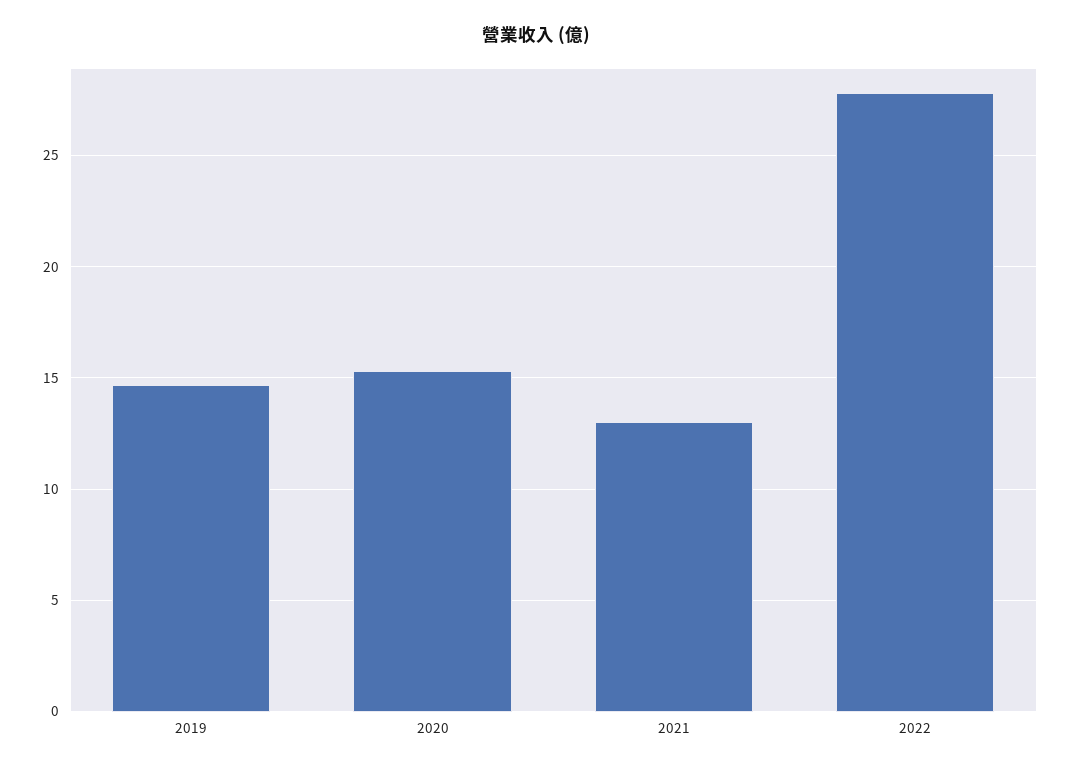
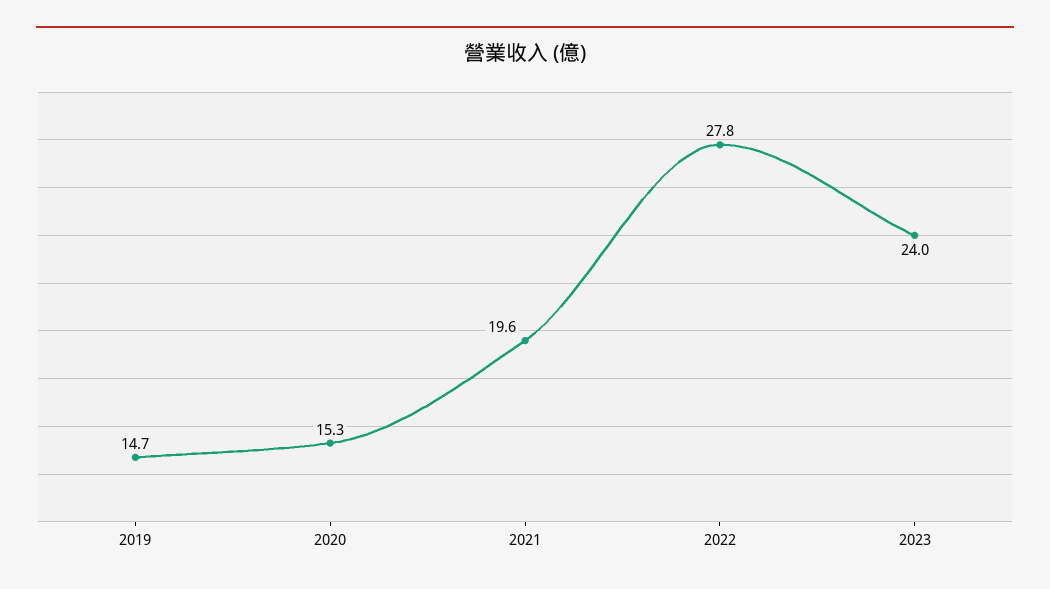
2021: 13 -> 19.6
2023: none -> 24

